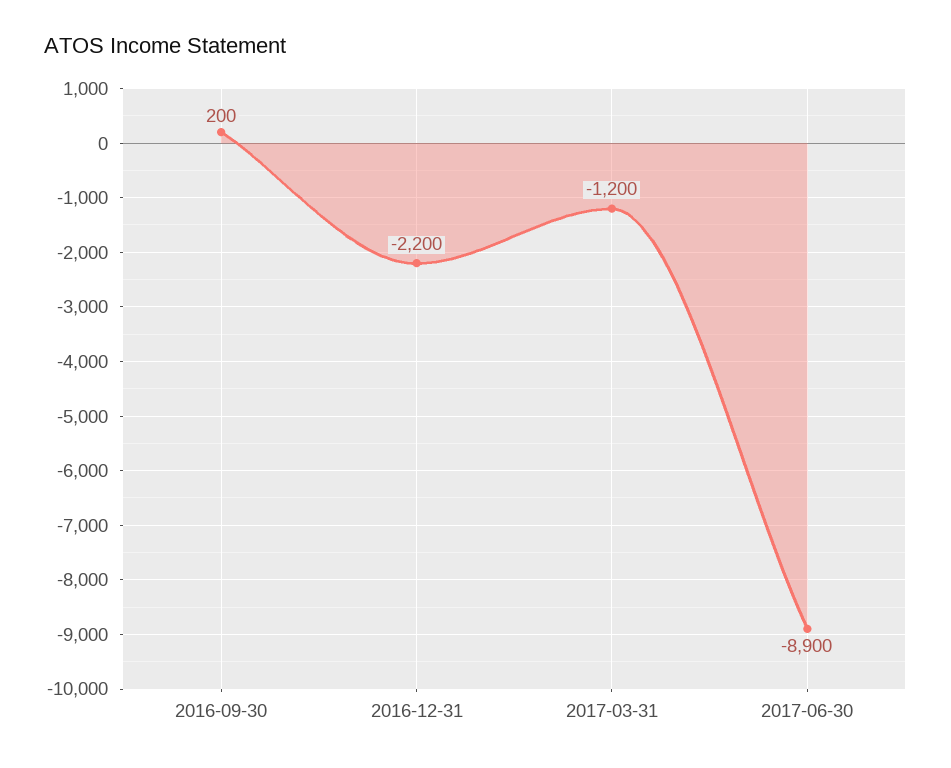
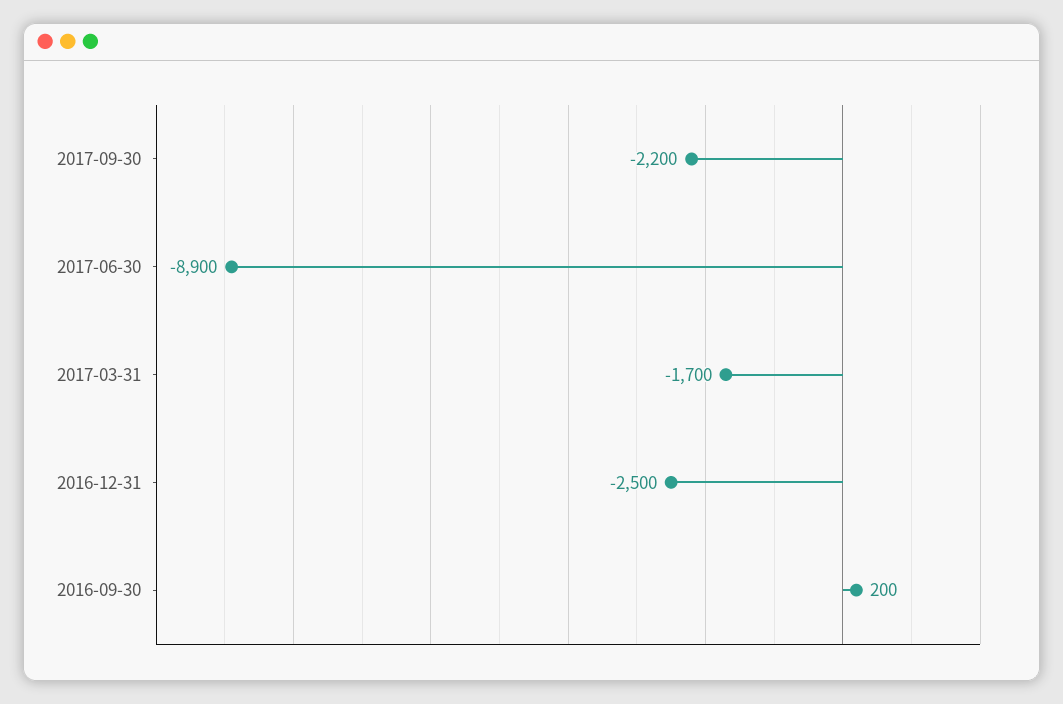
2016-12-31: -2200 -> -2500
2017-03-31: -1200 -> -1700
2017-09-30: none -> -2200

